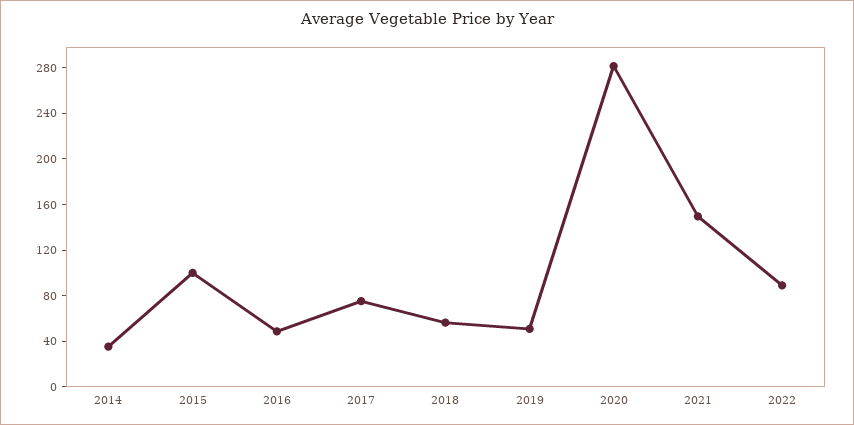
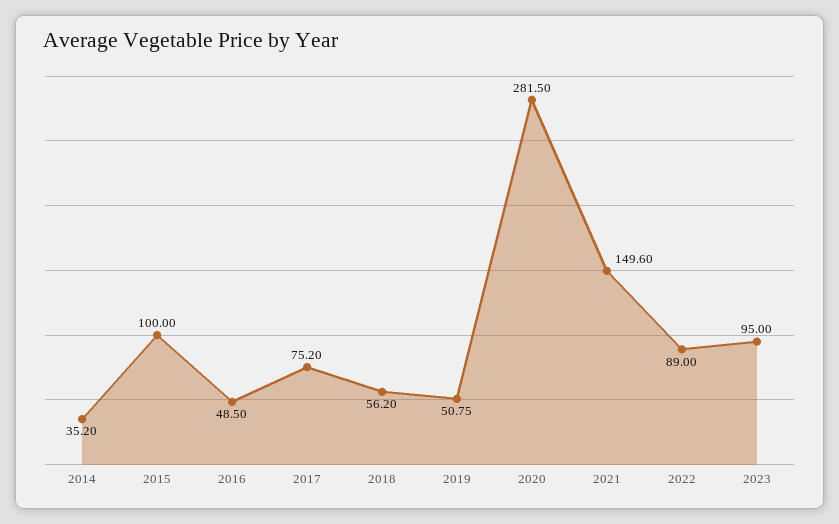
2023: none -> 95

